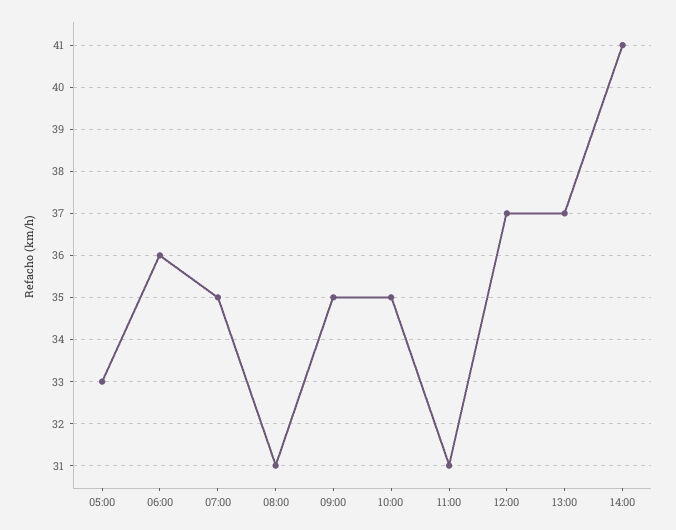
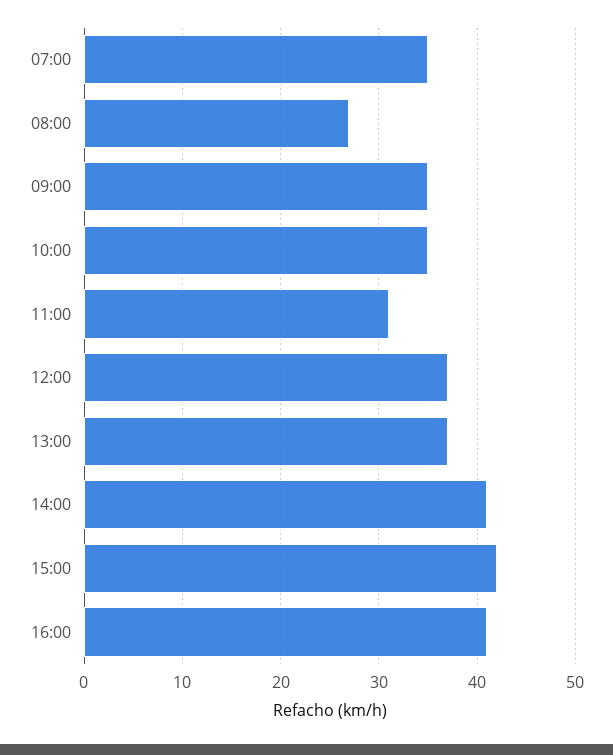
05:00: 33 -> none
06:00: 36 -> none
08:00: 31 -> 27
15:00: none -> 42
16:00: none -> 41

